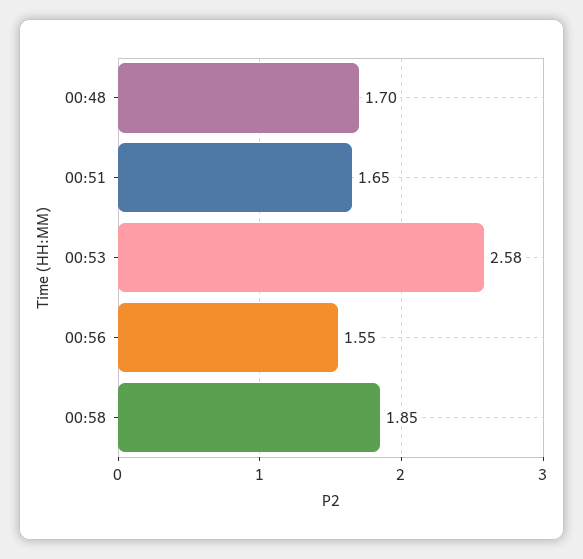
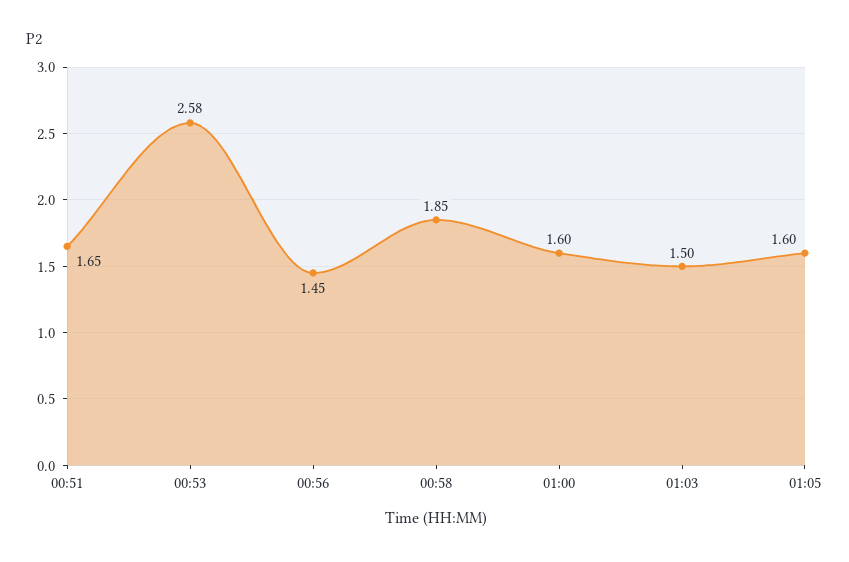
00:48: 1.7 -> none
00:56: 1.55 -> 1.45
01:00: none -> 1.6
01:03: none -> 1.5
01:05: none -> 1.6

